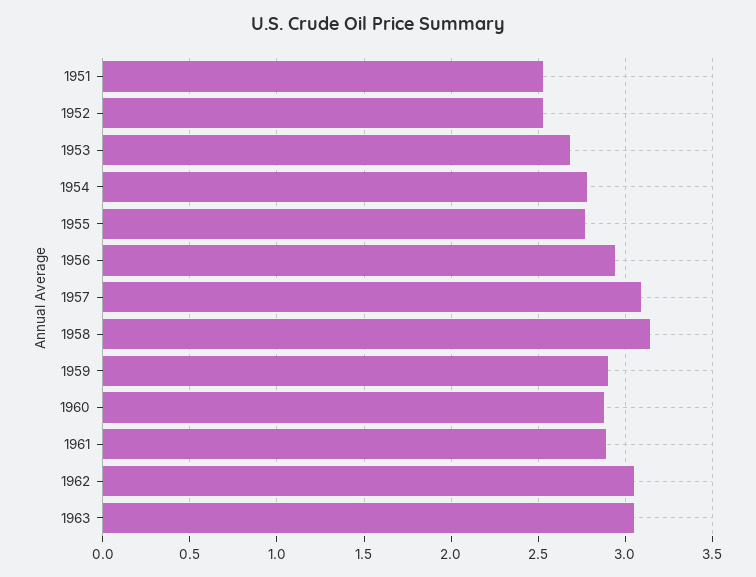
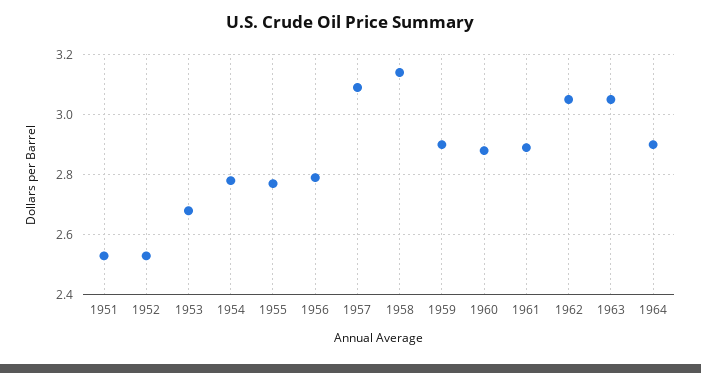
1956: 2.95 -> 2.8
1964: none -> 2.9

